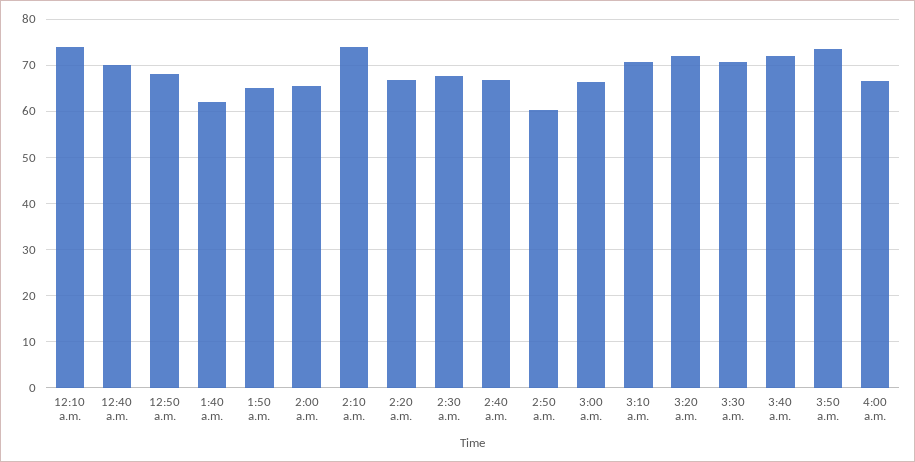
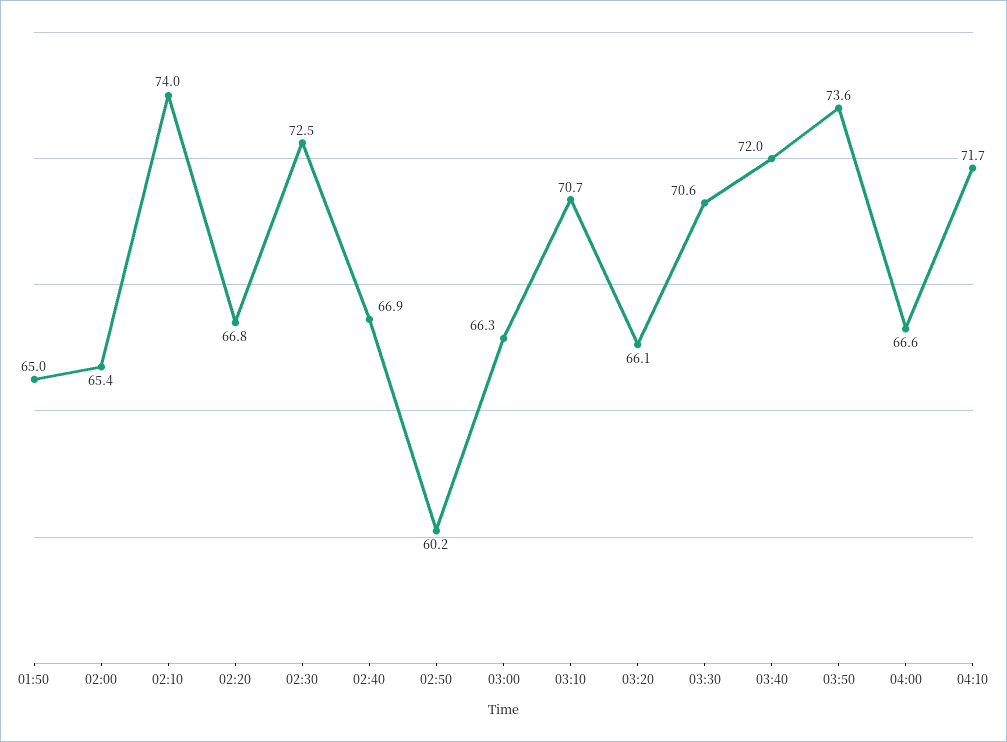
12:10 a.m.: 74 -> none
12:40 a.m.: 70 -> none
12:50 a.m.: 68 -> none
1:40 a.m.: 62 -> none
2:30 a.m.: 68 -> 72.5
3:20 a.m.: 72 -> 66.1
04:10: none -> 71.7

